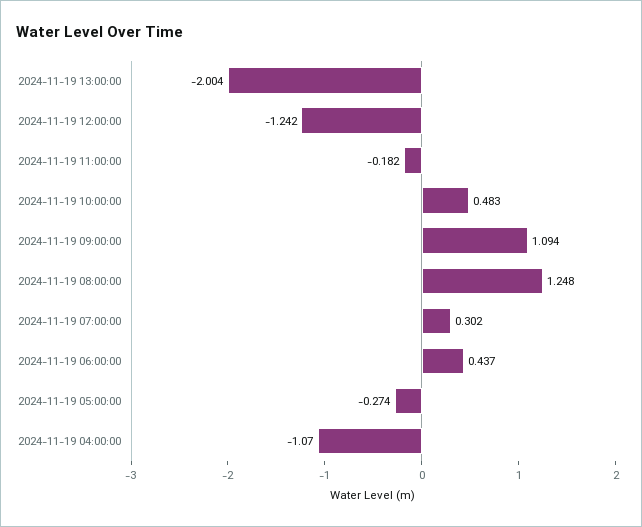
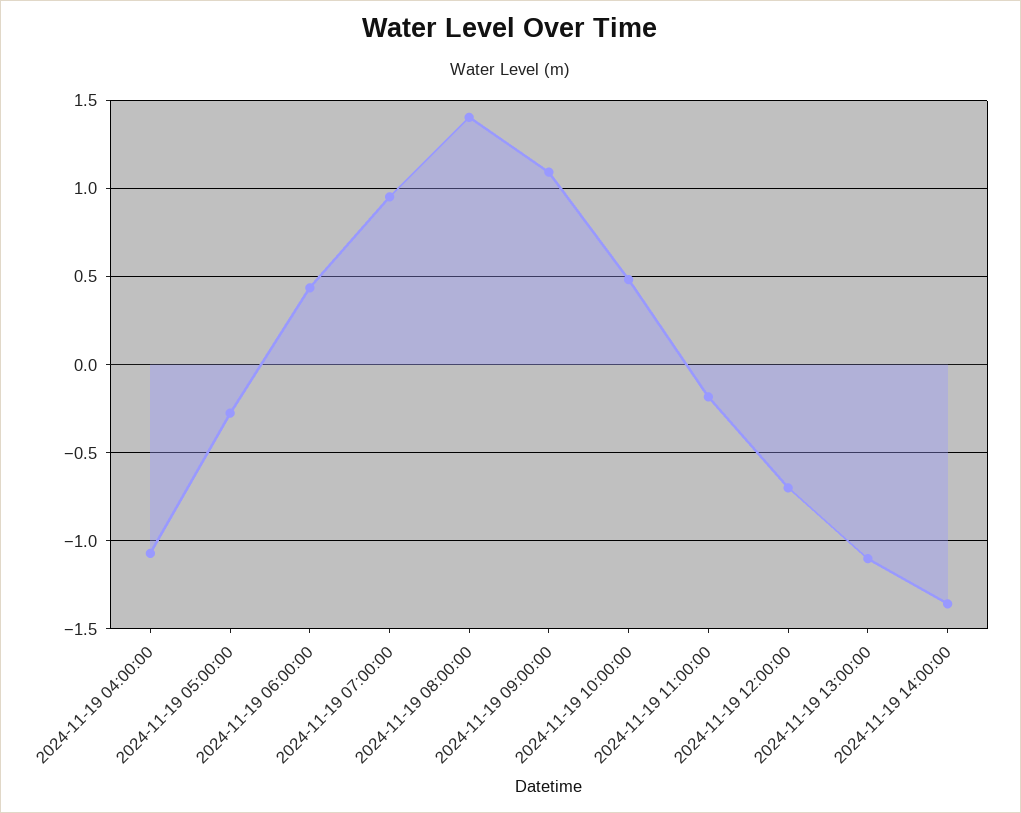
2024-11-19 13:00:00: -2.004 -> -1.1
2024-11-19 12:00:00: -1.242 -> -0.7
2024-11-19 08:00:00: 1.248 -> 1.4
2024-11-19 07:00:00: 0.302 -> 0.95
2024-11-19 14:00:00: none -> -1.35

